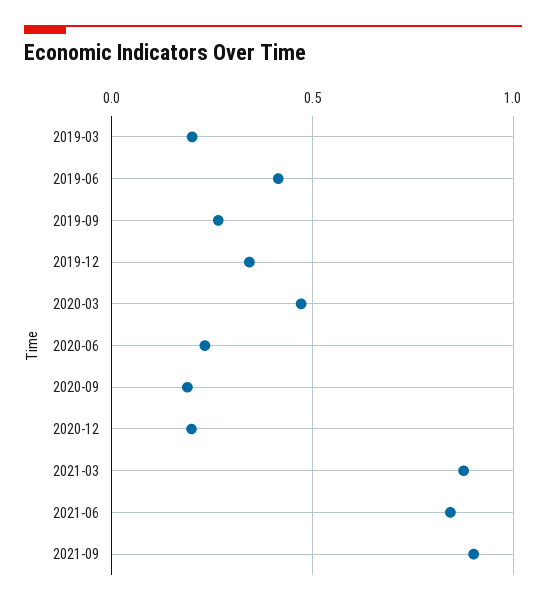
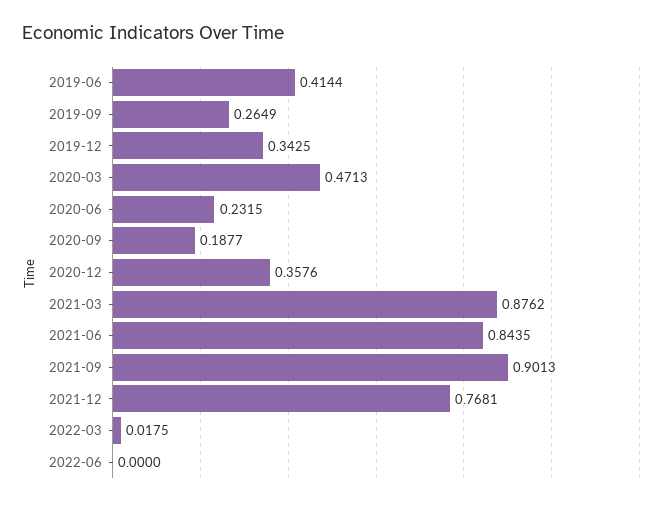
2019-03: 0.2 -> none
2020-12: 0.2 -> 0.3576
2021-12: none -> 0.7681
2022-03: none -> 0.0175
2022-06: none -> 0

